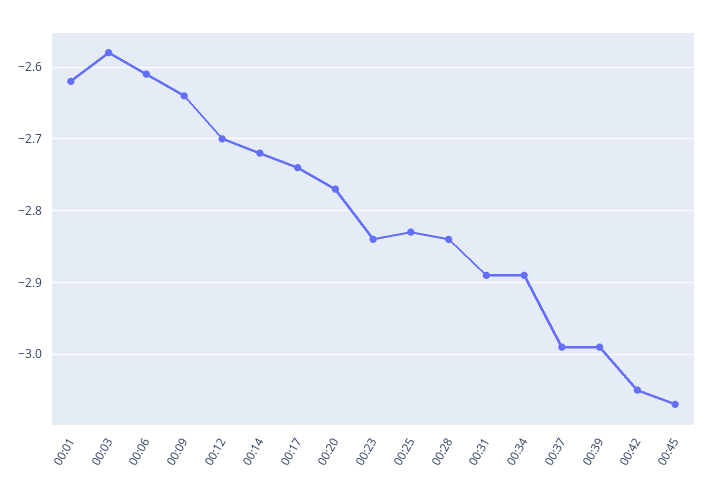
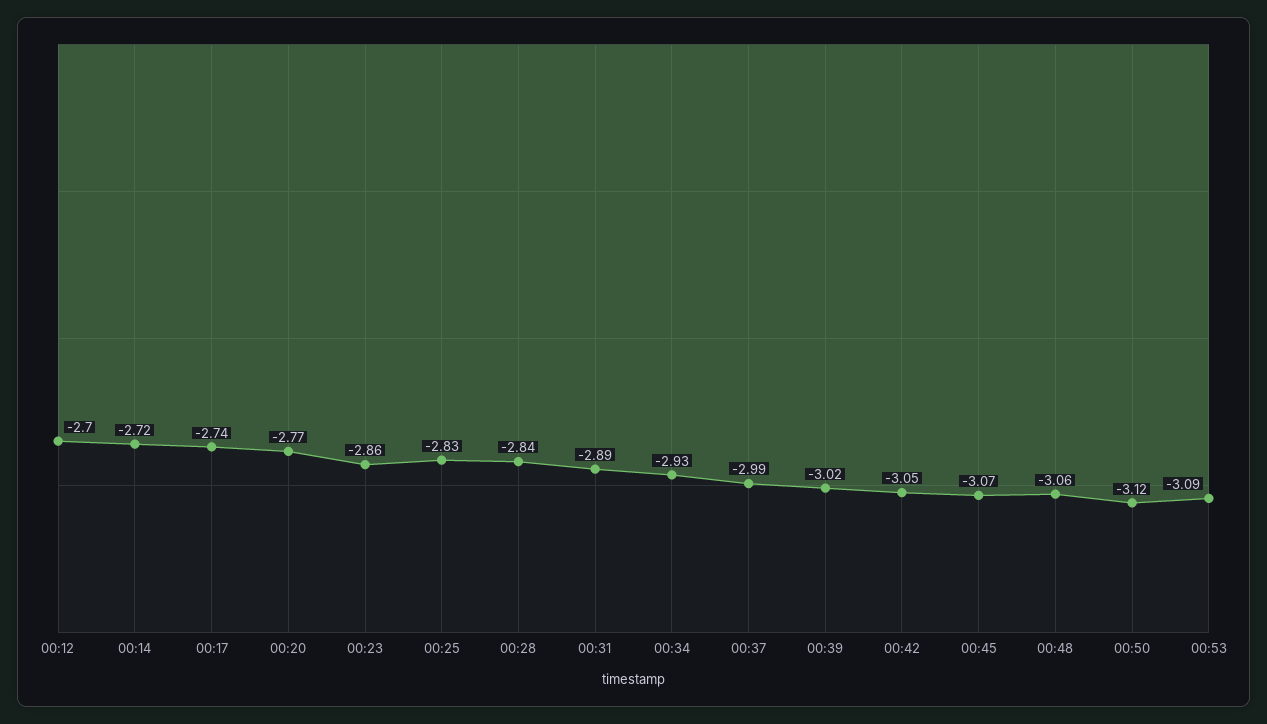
00:01: -2.62 -> none
00:03: -2.58 -> none
00:06: -2.61 -> none
00:09: -2.64 -> none
00:23: -2.84 -> -2.86
00:34: -2.89 -> -2.93
00:39: -2.99 -> -3.02
00:48: none -> -3.06
00:50: none -> -3.12
00:53: none -> -3.09

